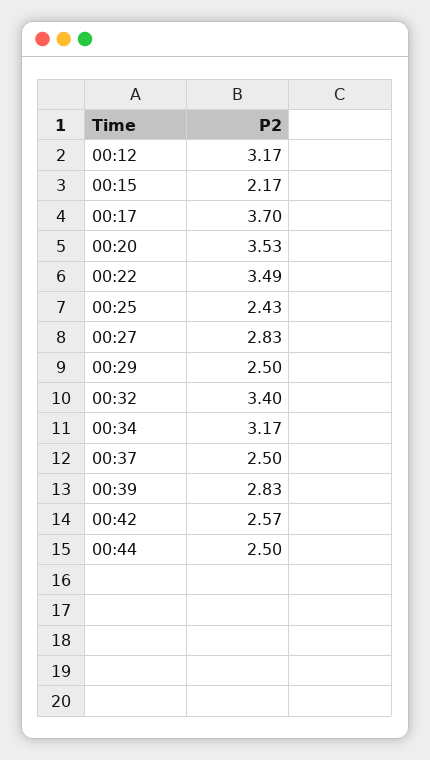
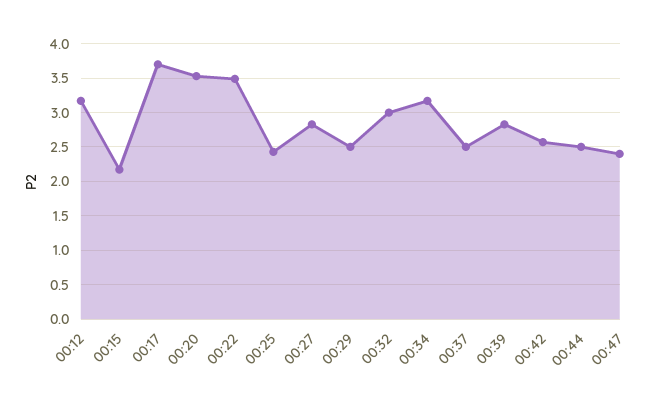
00:32: 3.4 -> 3
00:47: none -> 2.4

